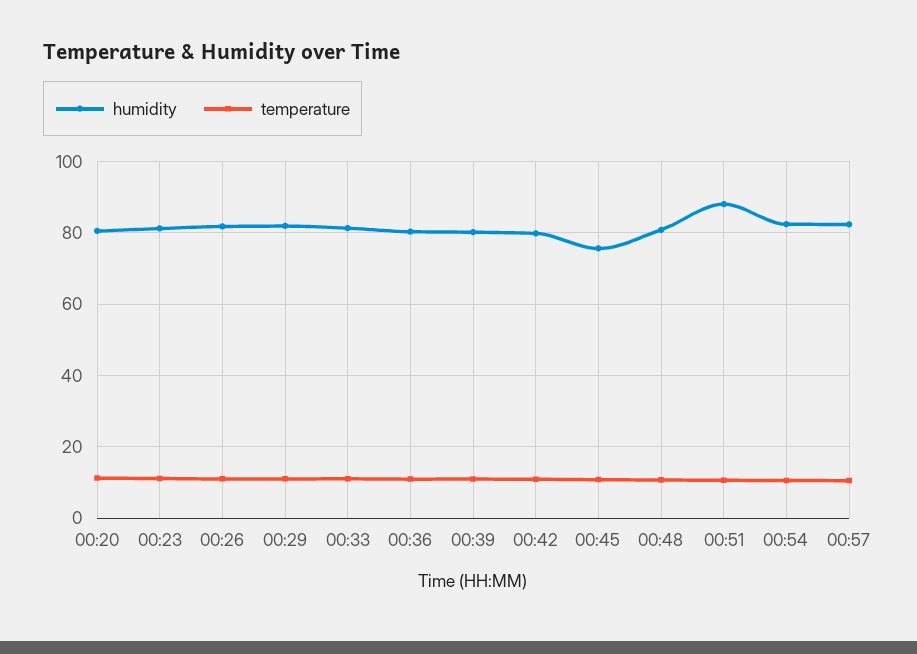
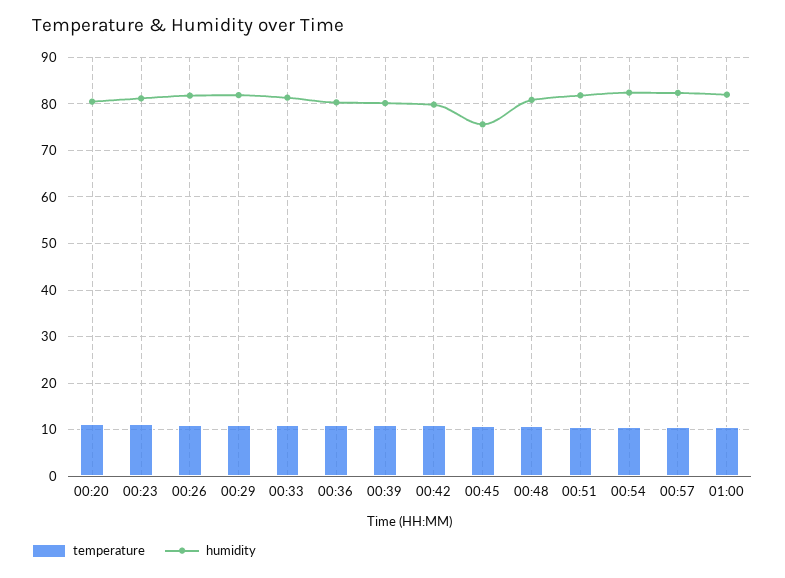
humidity, 00:51: 88 -> 82
temperature, 01:00: none -> 10
humidity, 01:00: none -> 82

